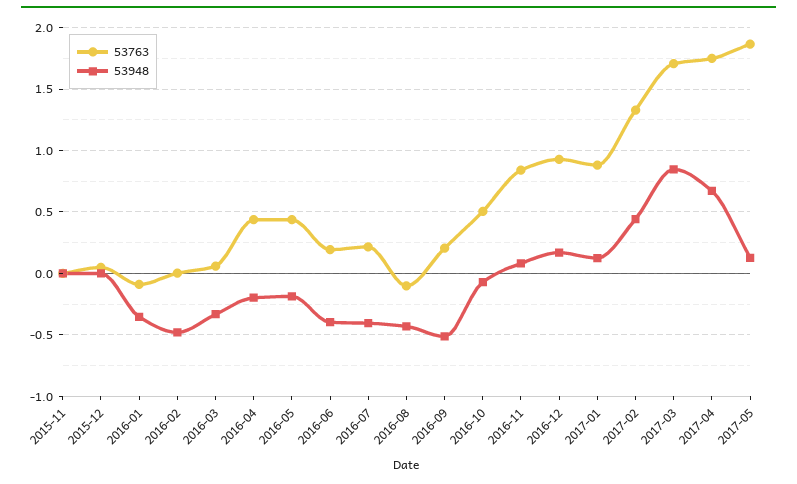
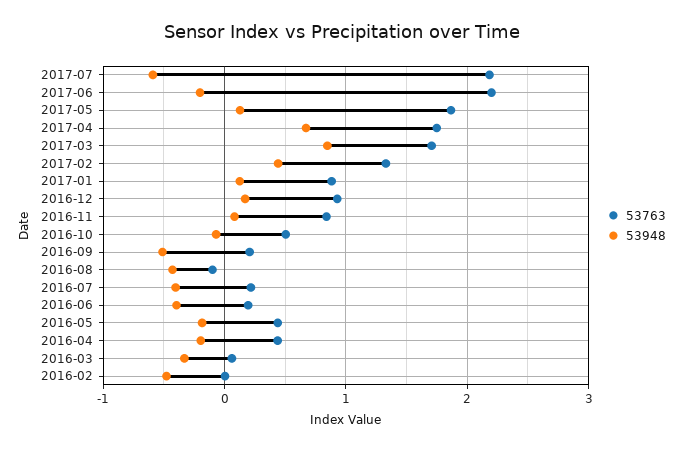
53763, 2015-11: 0 -> none
53948, 2015-11: 0 -> none
53763, 2015-12: 0.05 -> none
53948, 2015-12: 0 -> none
53763, 2016-01: -0.1 -> none
53948, 2016-01: -0.35 -> none
53763, 2017-07: none -> 2.2
53948, 2017-07: none -> -0.6
53763, 2017-06: none -> 2.2
53948, 2017-06: none -> -0.2

